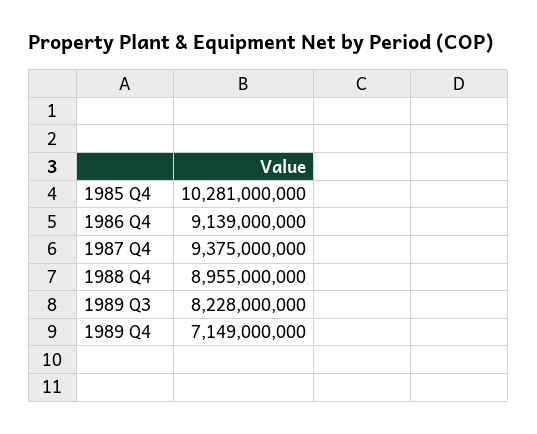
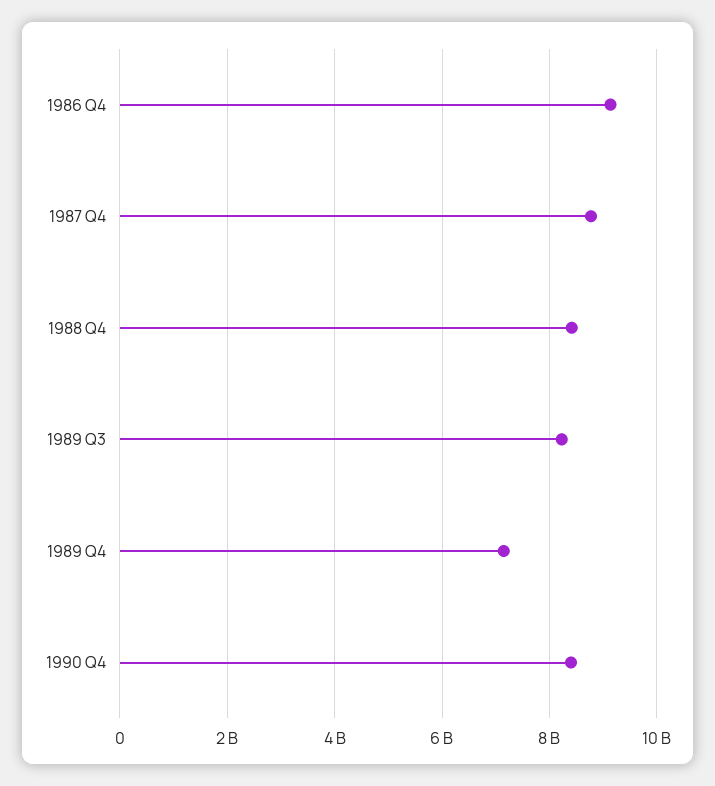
1985 Q4: 10281000000 -> none
1987 Q4: 9375000000 -> 8800000000
1988 Q4: 8955000000 -> 8400000000
1990 Q4: none -> 8400000000

